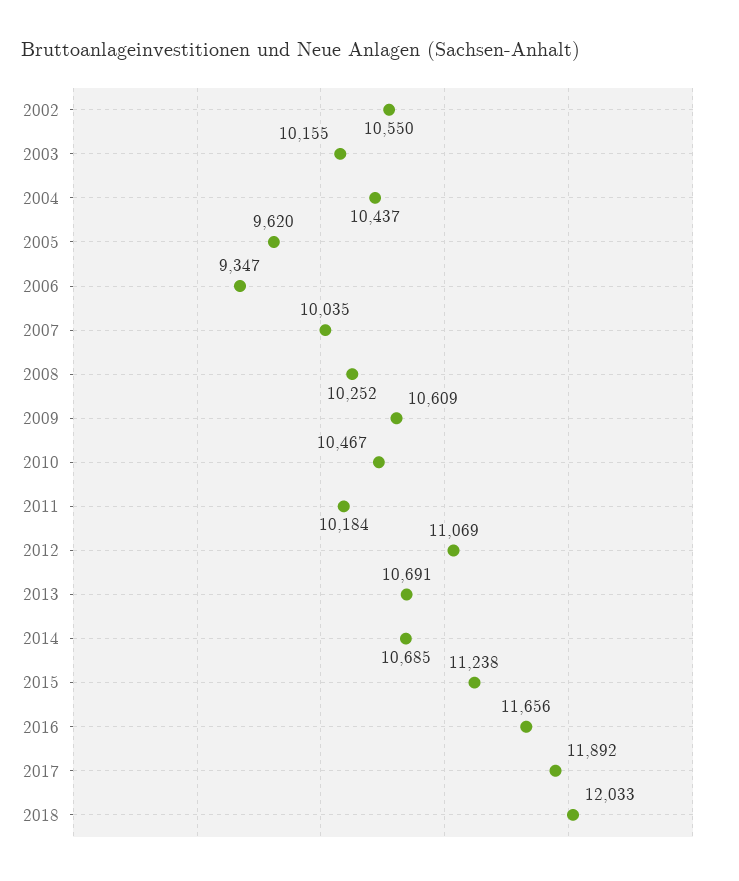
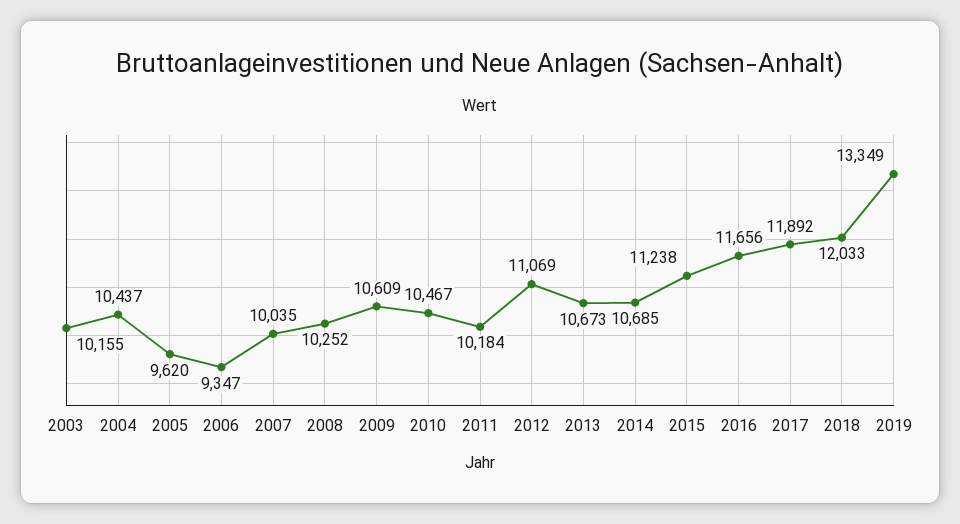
2002: 10550 -> none
2013: 10691 -> 10673
2019: none -> 13349

